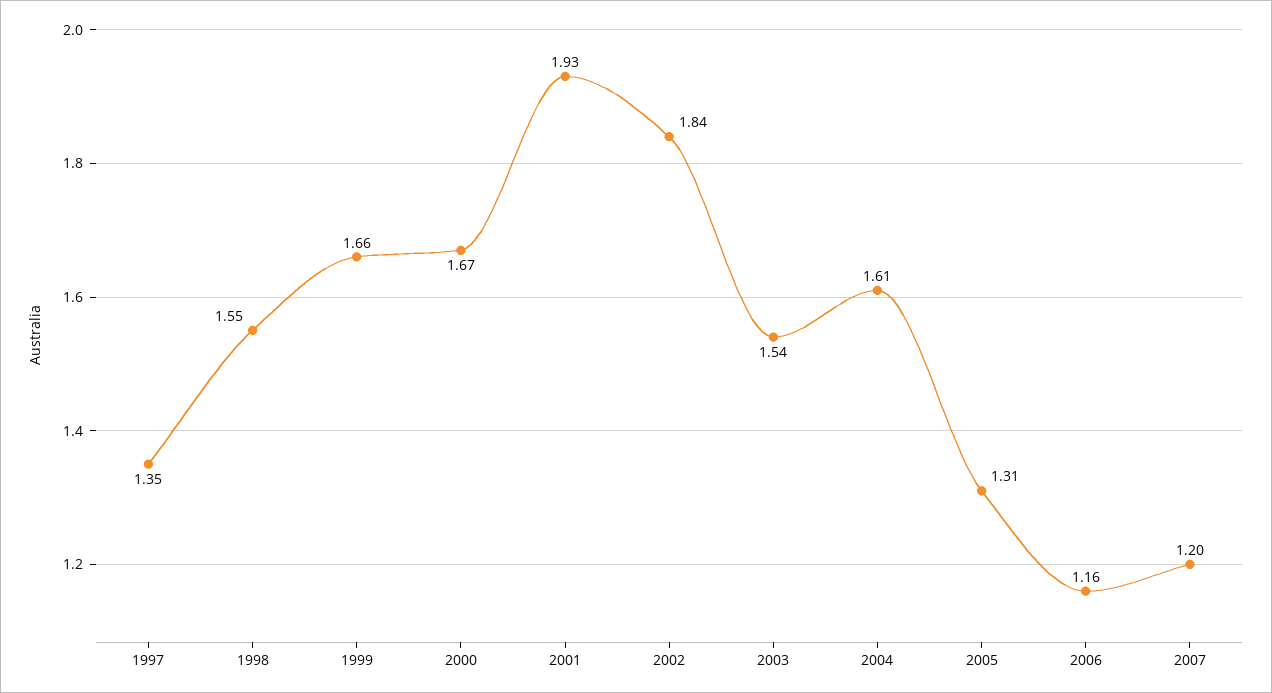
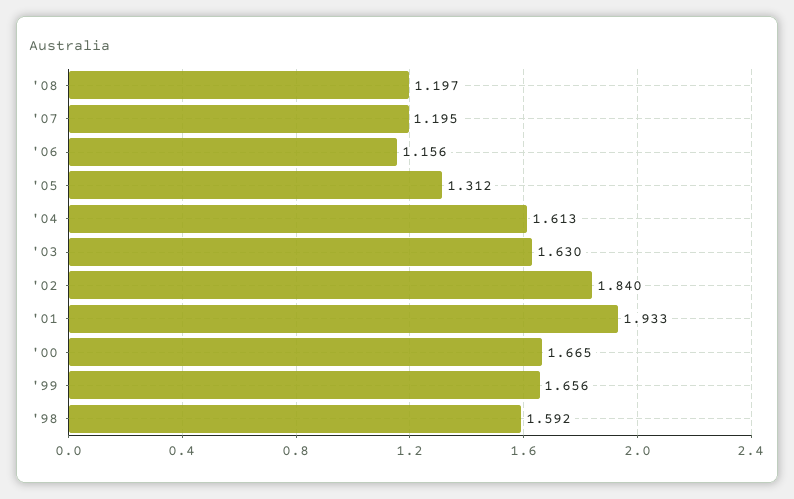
1997: 1.35 -> none
1998: 1.55 -> 1.592
2003: 1.54 -> 1.63
'08: none -> 1.197

